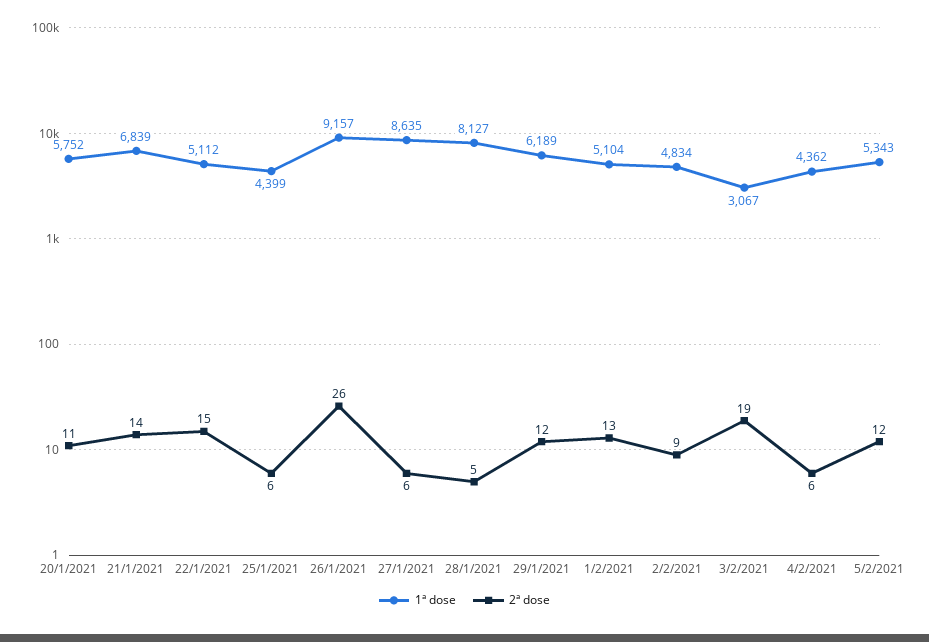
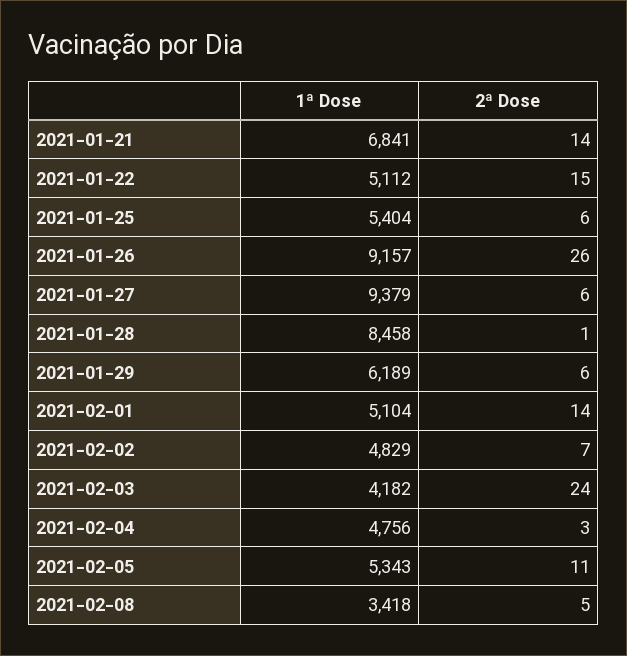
1ª dose, 20/1/2021: 5752 -> none
2ª dose, 20/1/2021: 11 -> none
1ª dose, 21/1/2021: 6839 -> 6841
1ª dose, 25/1/2021: 4399 -> 5404
1ª dose, 27/1/2021: 8635 -> 9379
1ª dose, 28/1/2021: 8127 -> 8458
2ª dose, 28/1/2021: 5 -> 1
2ª dose, 29/1/2021: 12 -> 6
2ª dose, 1/2/2021: 13 -> 14
1ª dose, 2/2/2021: 4834 -> 4829
2ª dose, 2/2/2021: 9 -> 7
1ª dose, 3/2/2021: 3067 -> 4182
2ª dose, 3/2/2021: 19 -> 24
1ª dose, 4/2/2021: 4362 -> 4756
2ª dose, 4/2/2021: 6 -> 3
2ª dose, 5/2/2021: 12 -> 11
1ª dose, 2021-02-08: none -> 3418
2ª dose, 2021-02-08: none -> 5

